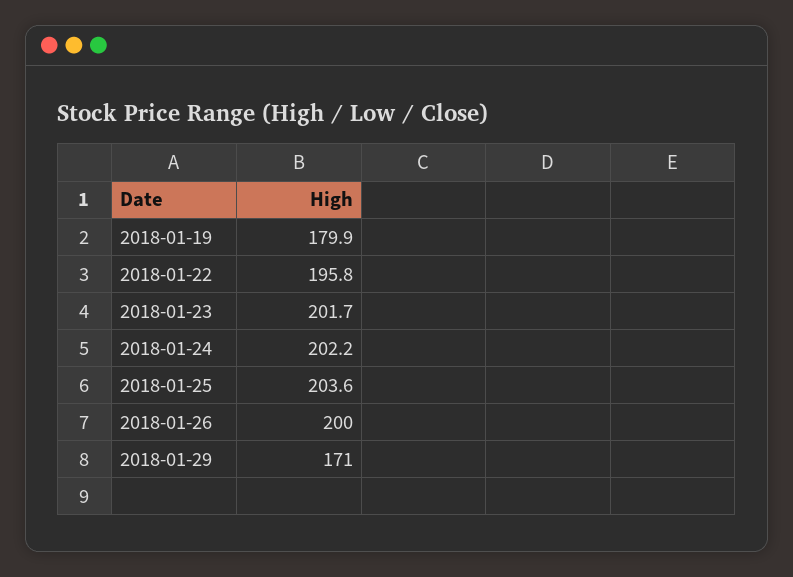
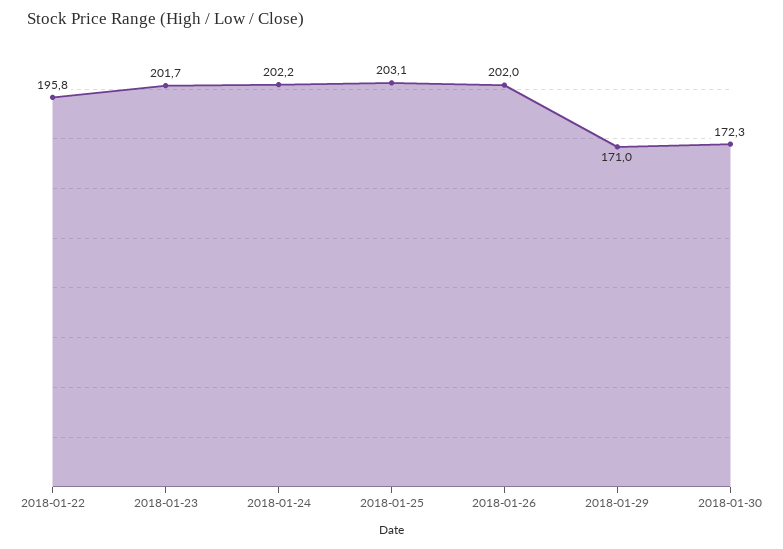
2018-01-19: 179.9 -> none
2018-01-25: 203.6 -> 203.1
2018-01-26: 200 -> 202
2018-01-30: none -> 172.3

